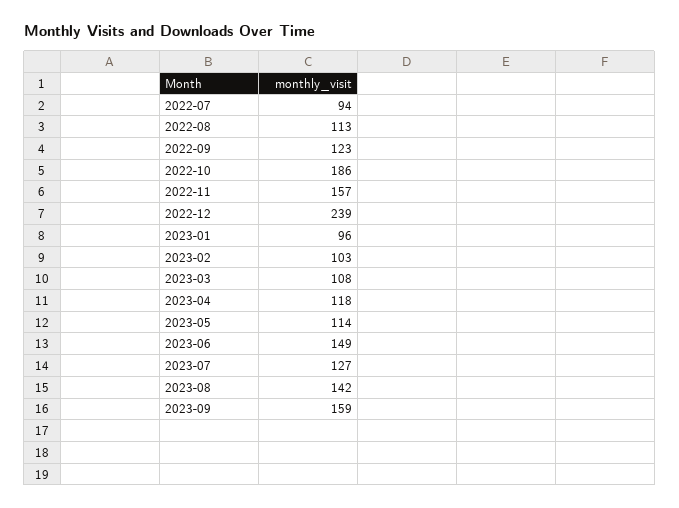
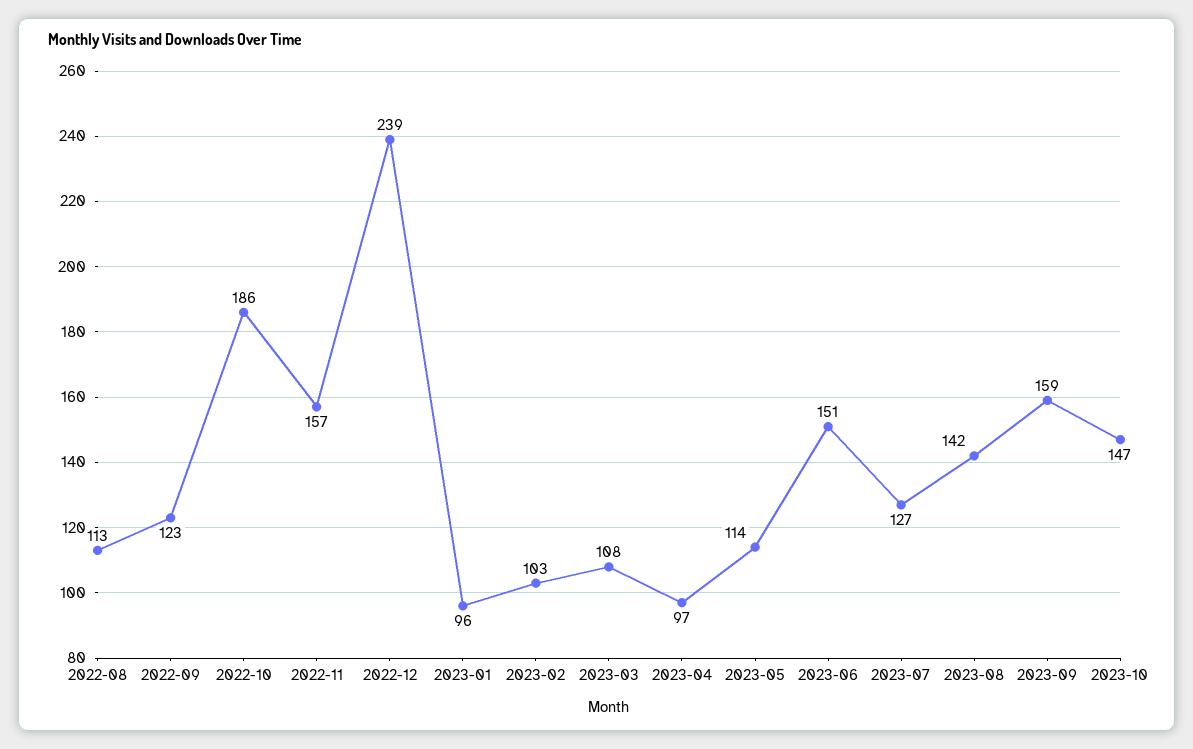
2022-07: 94 -> none
2023-04: 118 -> 97
2023-06: 149 -> 151
2023-10: none -> 147

